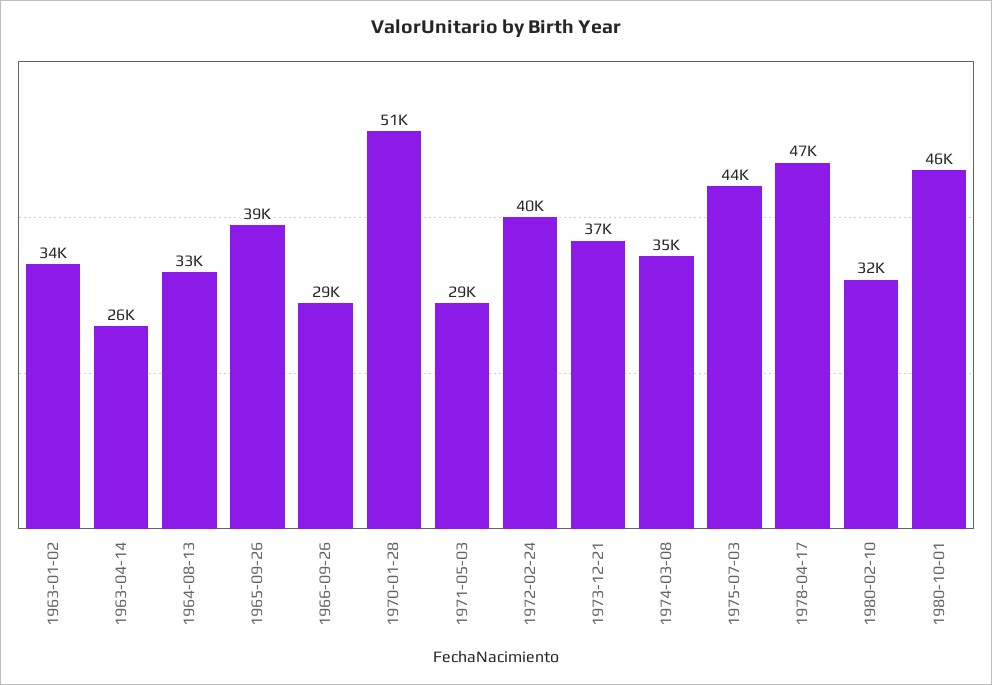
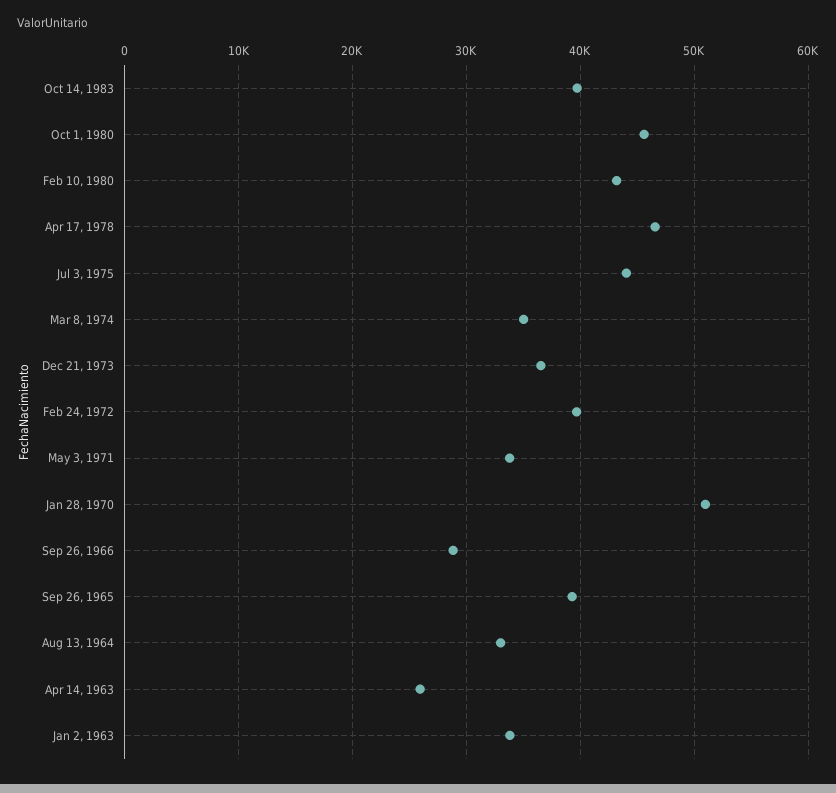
1971-05-03: 29000 -> 34000
1980-02-10: 32000 -> 43000
Oct 14, 1983: none -> 40000

